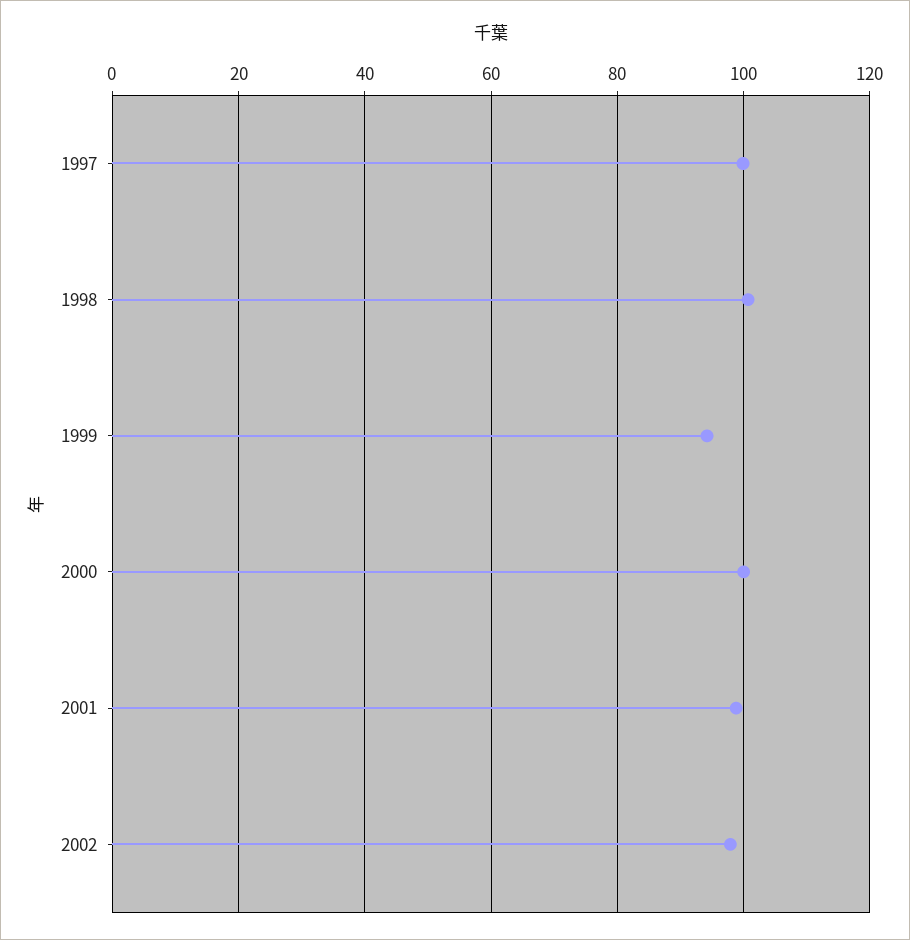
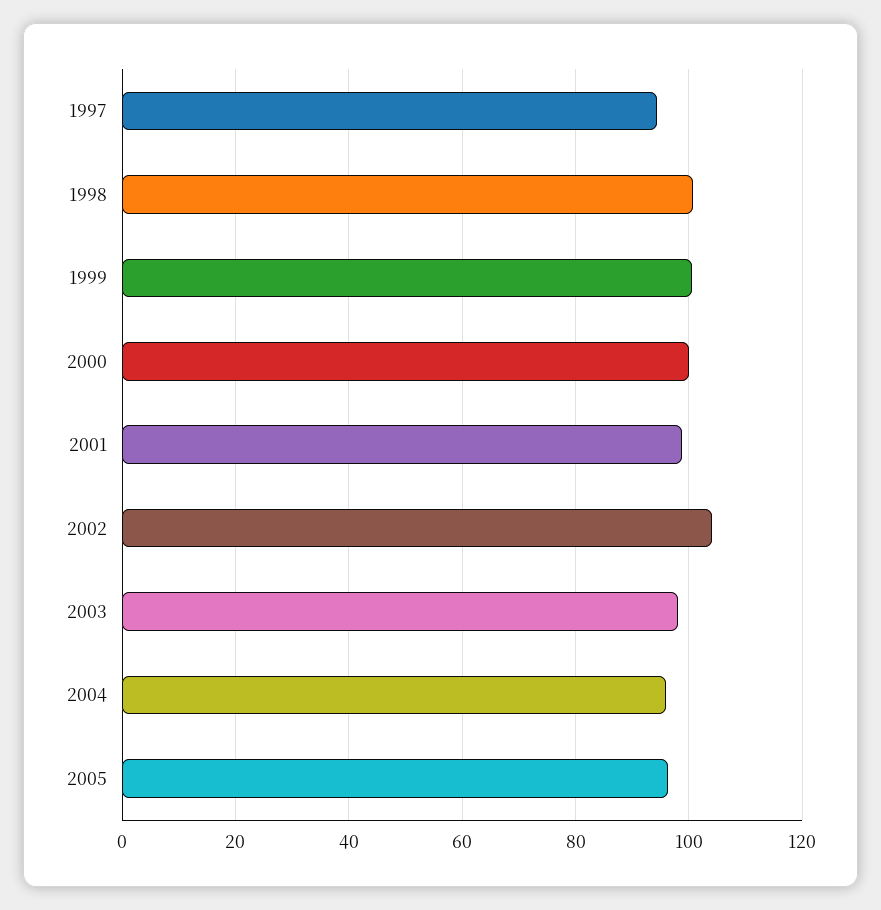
1997: 100 -> 94
1999: 94 -> 100
2002: 98 -> 104
2003: none -> 98
2004: none -> 96
2005: none -> 96

